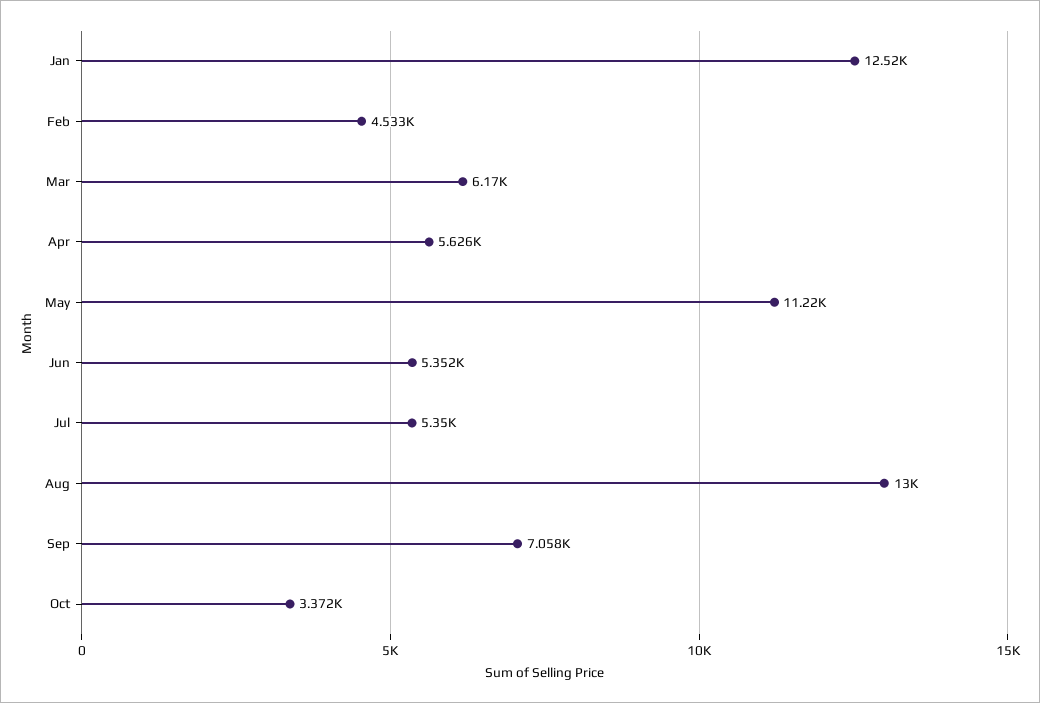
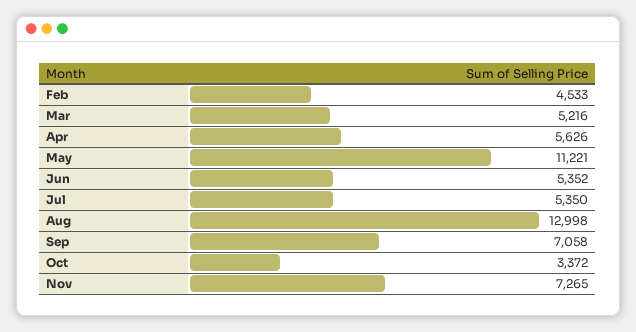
Jan: 12520 -> none
Mar: 6170 -> 5216
Nov: none -> 7265

